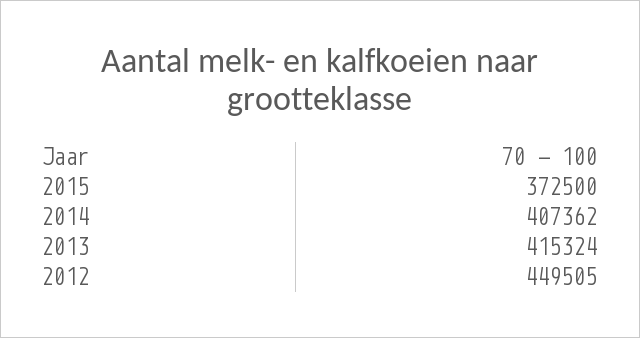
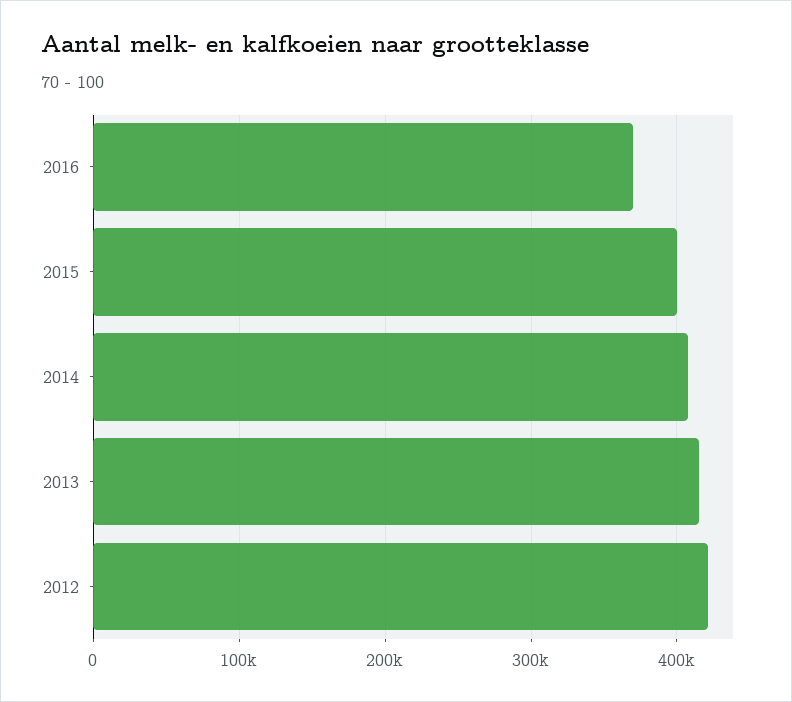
2015: 372500 -> 400000
2012: 449505 -> 420000
2016: none -> 370000

